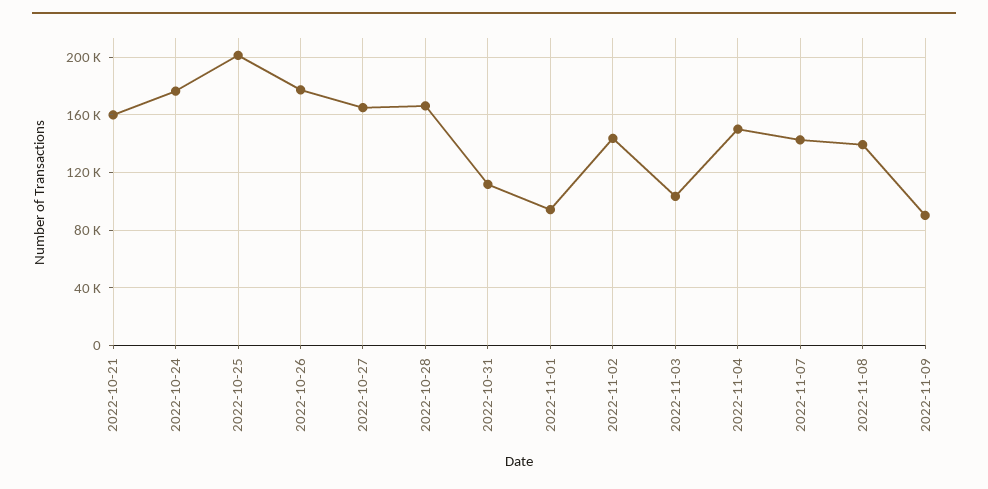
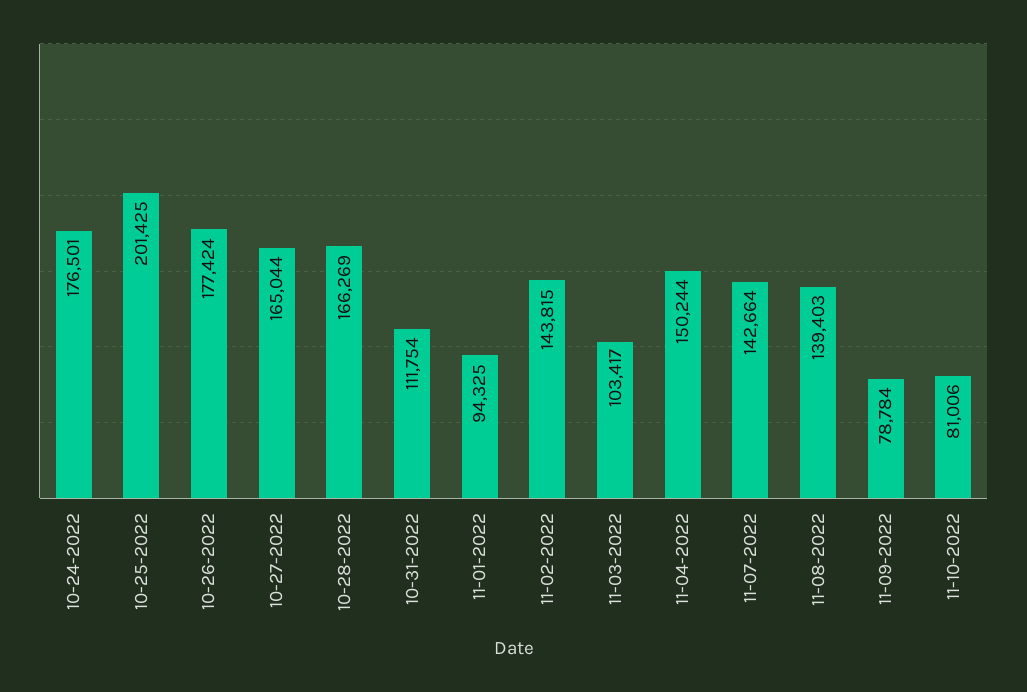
2022-10-21: 160000 -> none
2022-11-09: 90000 -> 78784
11-10-2022: none -> 81006

